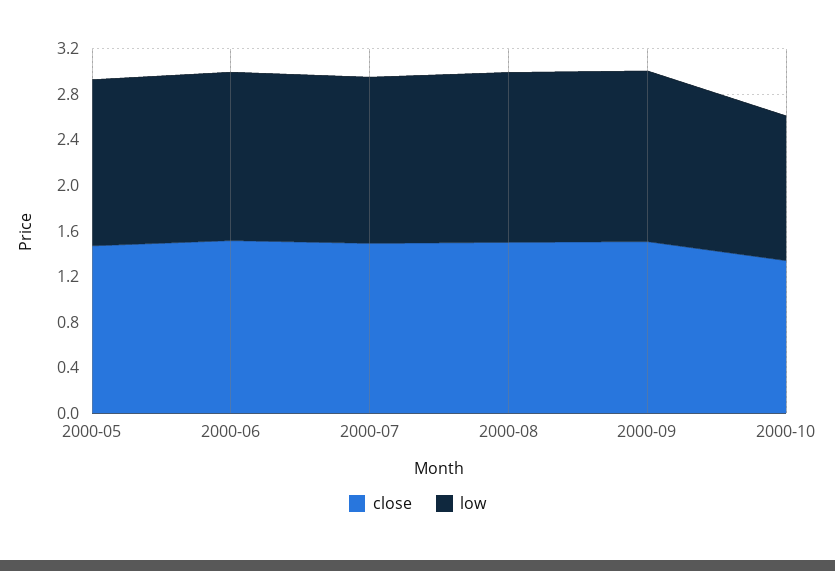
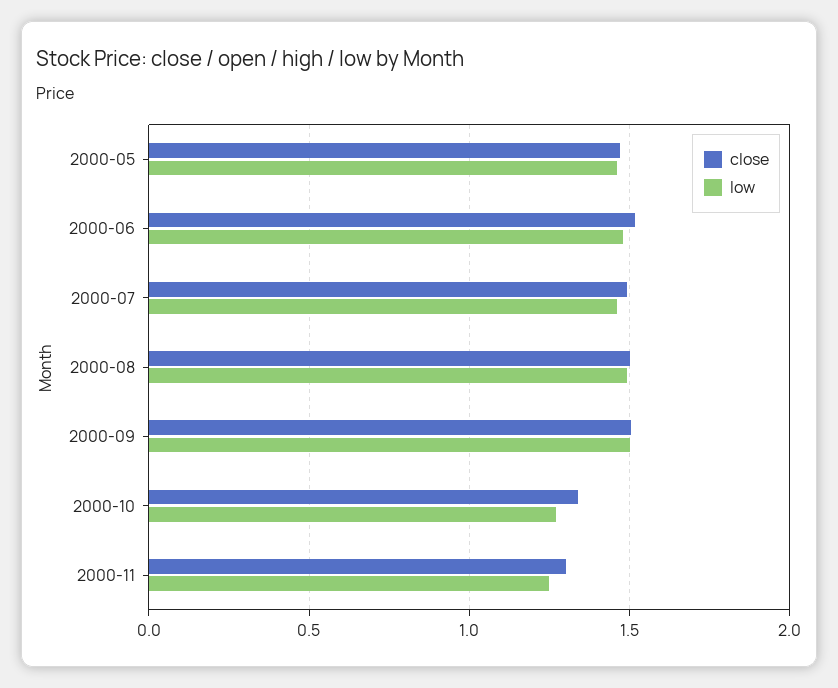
close, 2000-11: none -> 1.3
low, 2000-11: none -> 1.25

